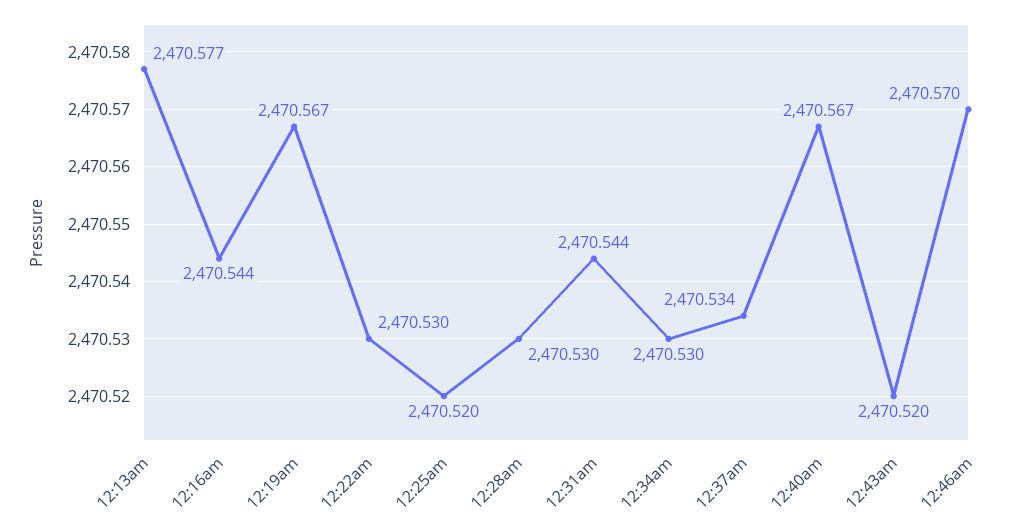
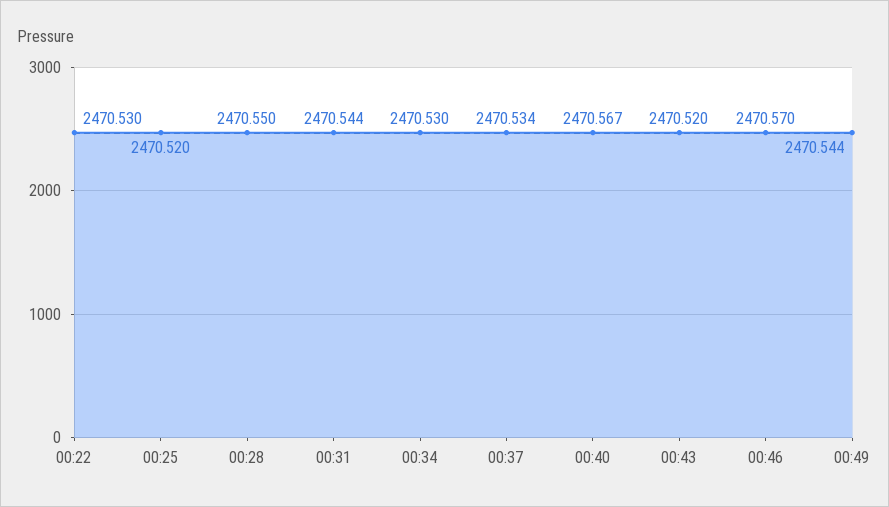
12:13am: 2470.577 -> none
12:16am: 2470.544 -> none
12:19am: 2470.567 -> none
12:28am: 2470.53 -> 2470.55
00:49: none -> 2470.544

